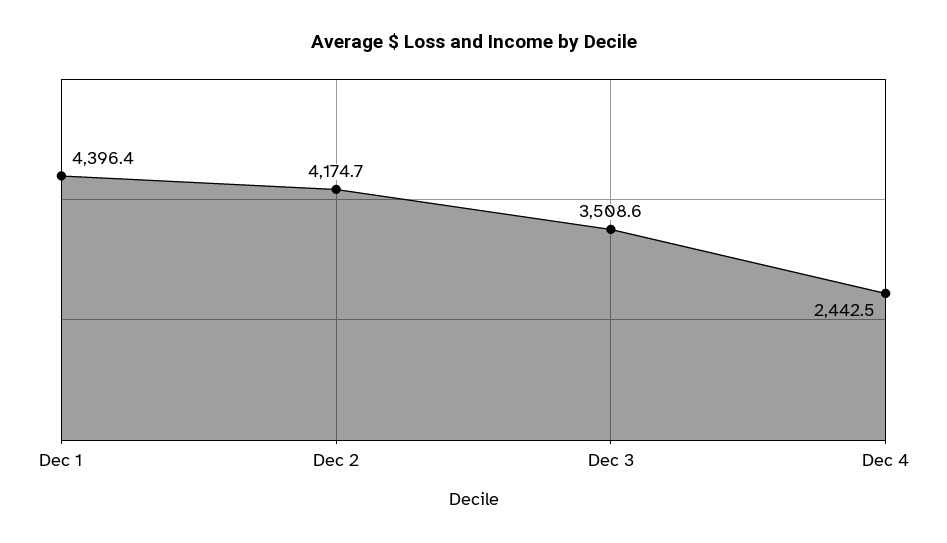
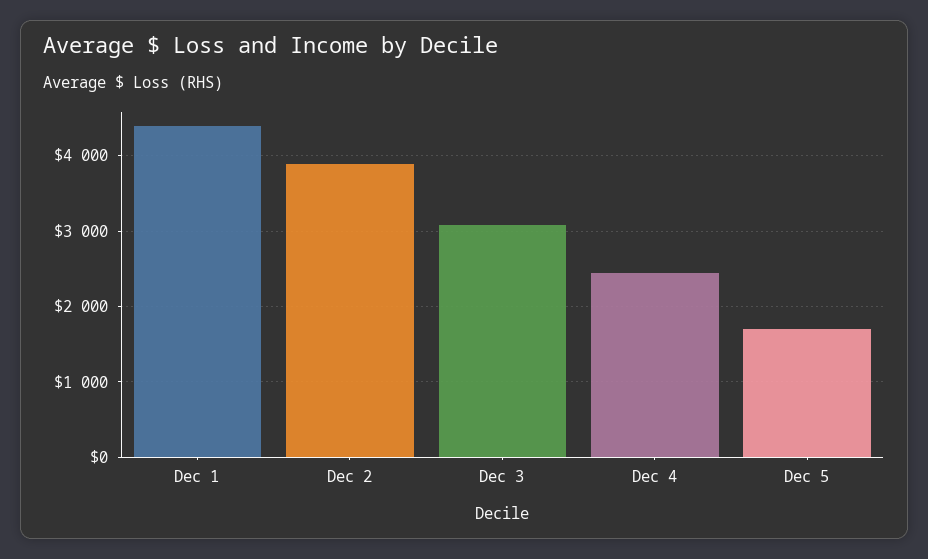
Dec 2: 4174.7 -> 3900
Dec 3: 3508.6 -> 3100
Dec 5: none -> 1700

